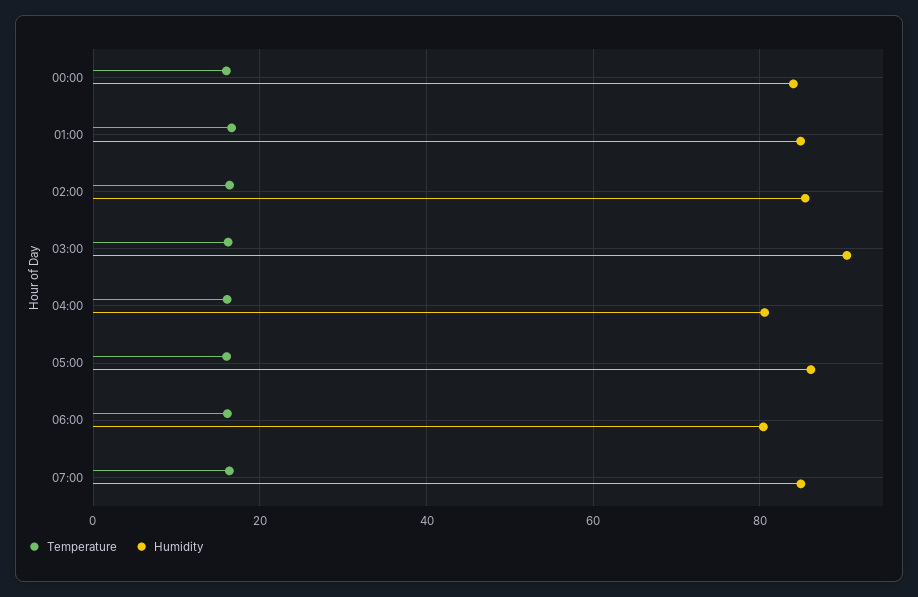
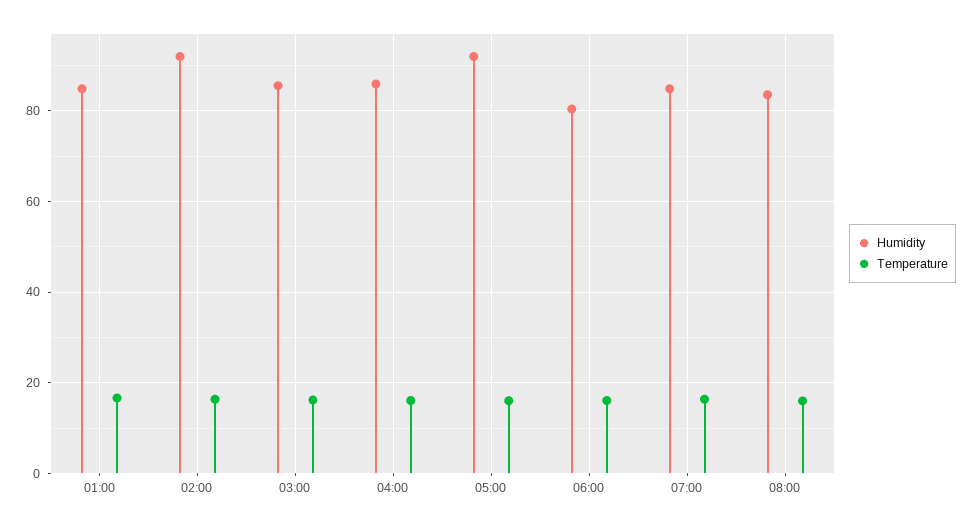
Temperature, 00:00: 16 -> none
Humidity, 00:00: 84 -> none
Humidity, 02:00: 86 -> 92
Humidity, 03:00: 90 -> 86
Humidity, 04:00: 80 -> 86
Humidity, 05:00: 86 -> 92
Humidity, 08:00: none -> 84
Temperature, 08:00: none -> 16

